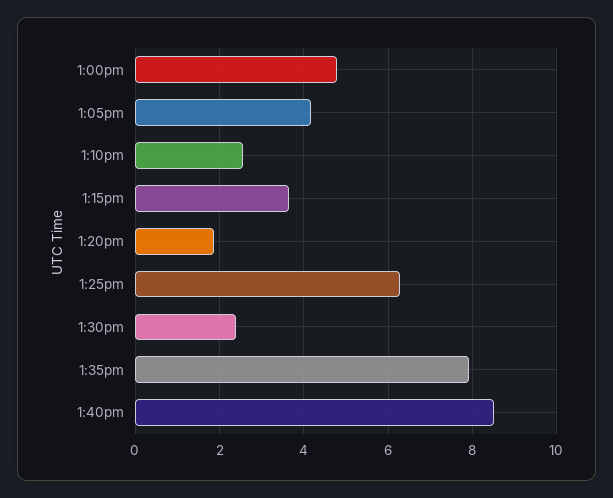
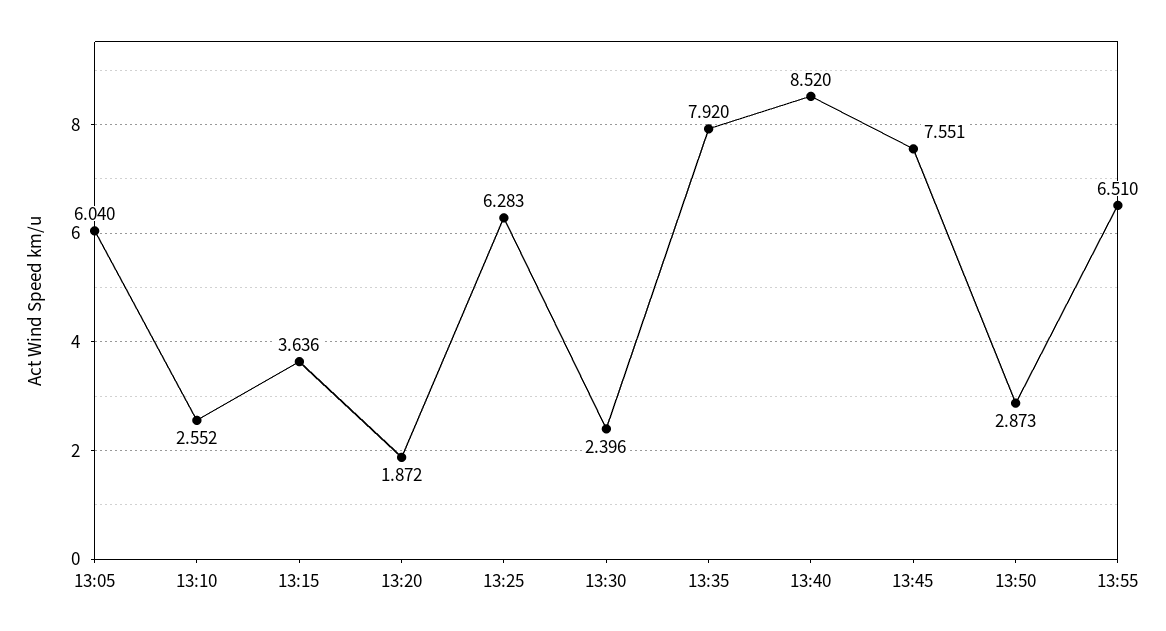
1:00pm: 4.8 -> none
1:05pm: 4.2 -> 6.04
13:45: none -> 7.551
13:50: none -> 2.873
13:55: none -> 6.51

